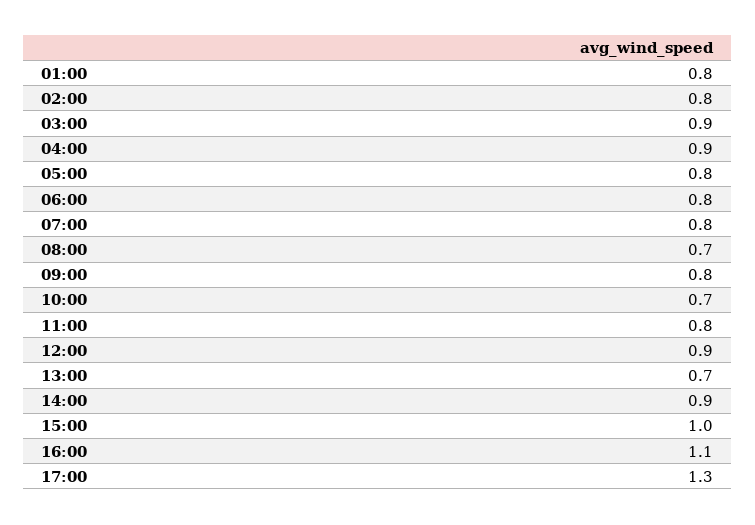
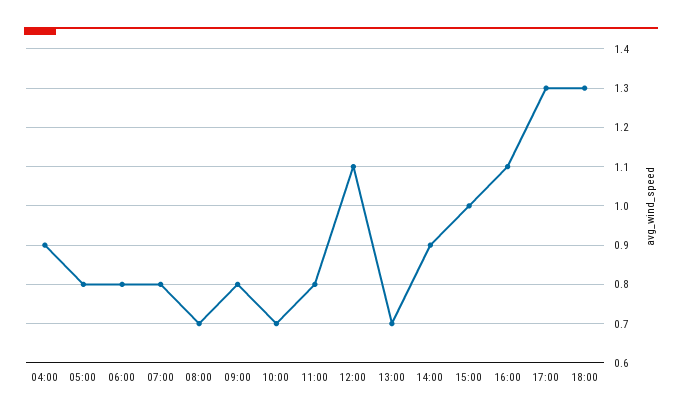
01:00: 0.8 -> none
02:00: 0.8 -> none
03:00: 0.9 -> none
12:00: 0.9 -> 1.1
18:00: none -> 1.3

